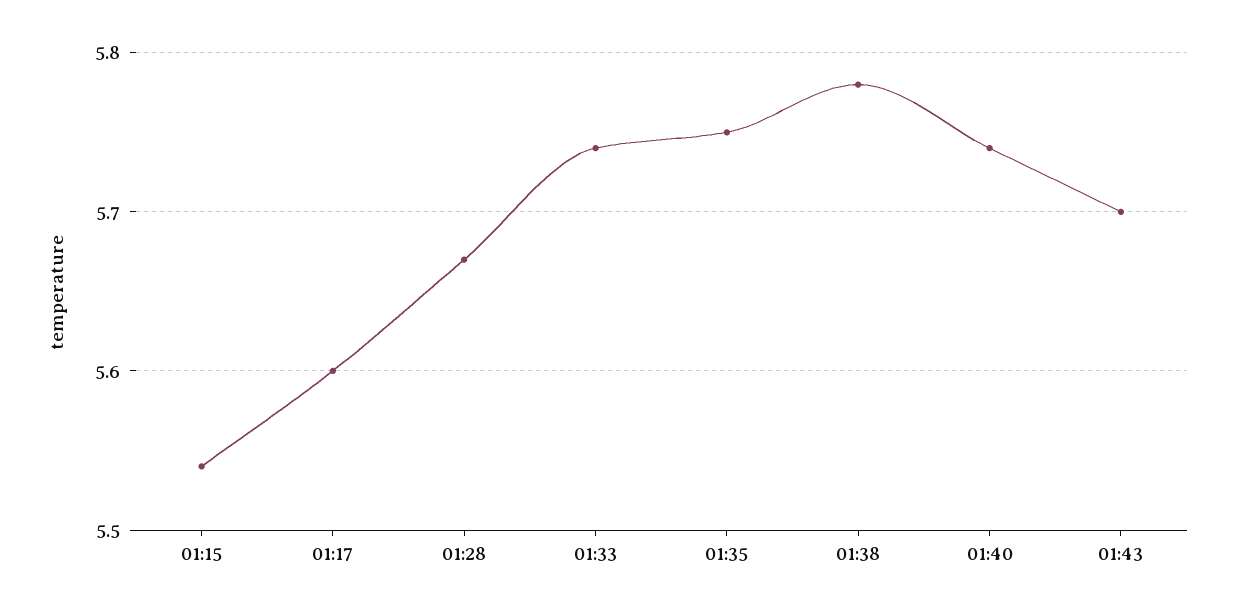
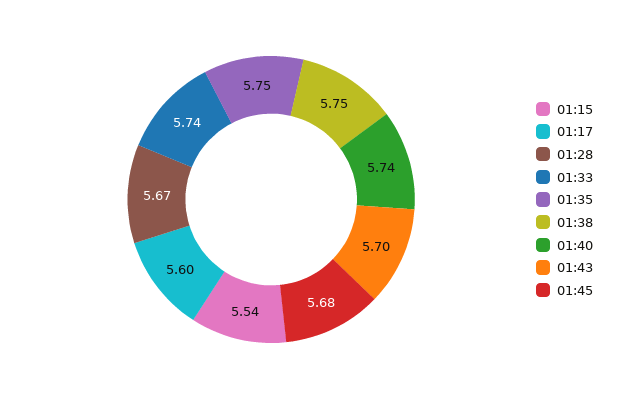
01:38: 5.78 -> 5.75
01:45: none -> 5.68

